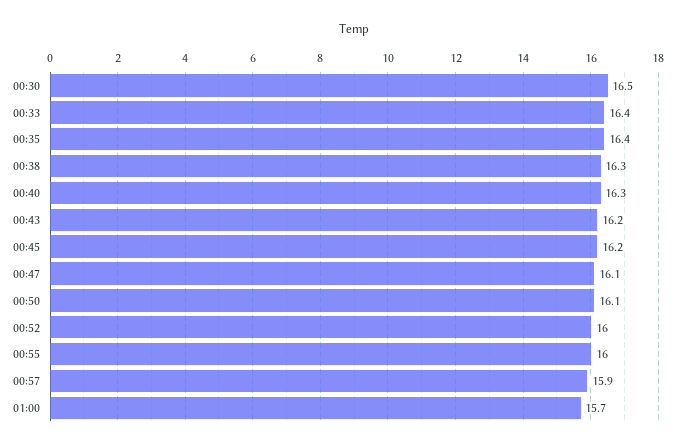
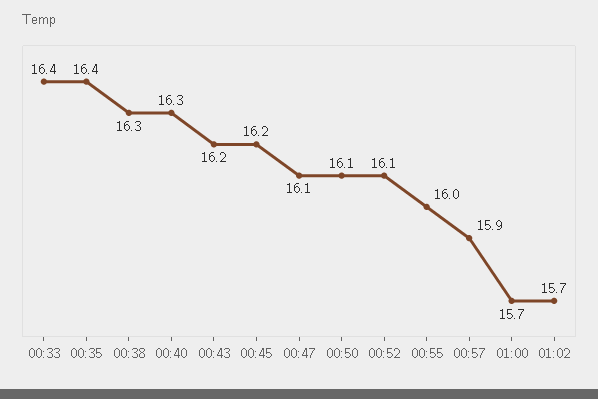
00:30: 16.5 -> none
00:52: 16 -> 16.1
01:02: none -> 15.7

